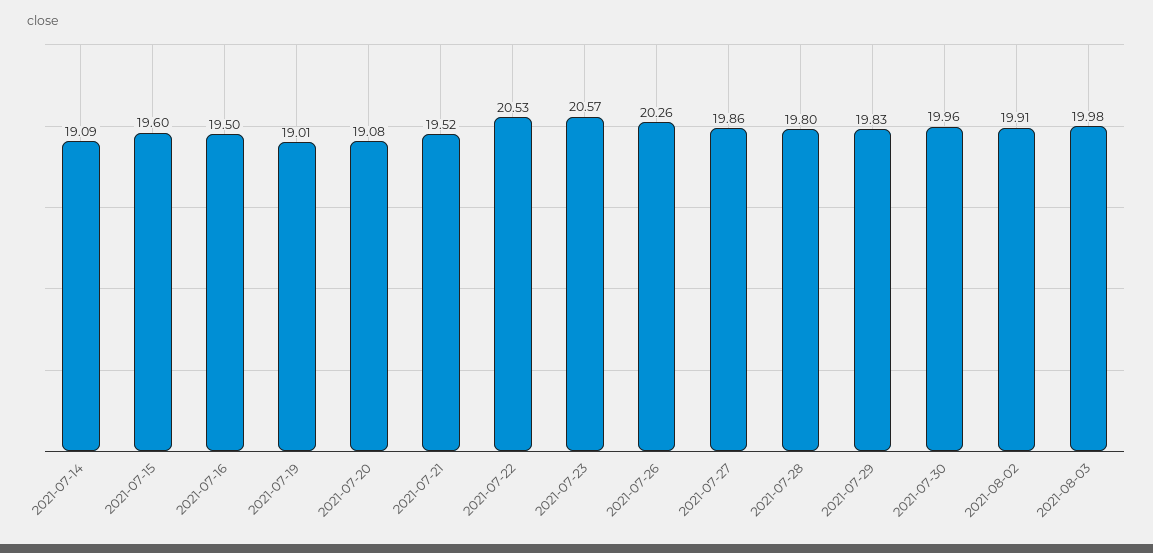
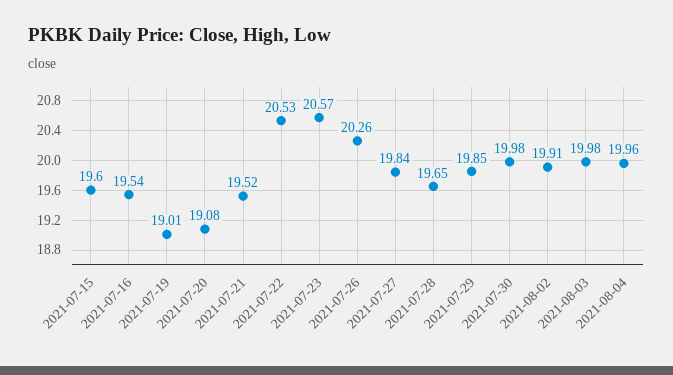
2021-07-14: 19.09 -> none
2021-07-16: 19.5 -> 19.54
2021-07-27: 19.86 -> 19.84
2021-07-28: 19.8 -> 19.65
2021-07-29: 19.83 -> 19.85
2021-07-30: 19.96 -> 19.98
2021-08-04: none -> 19.96

